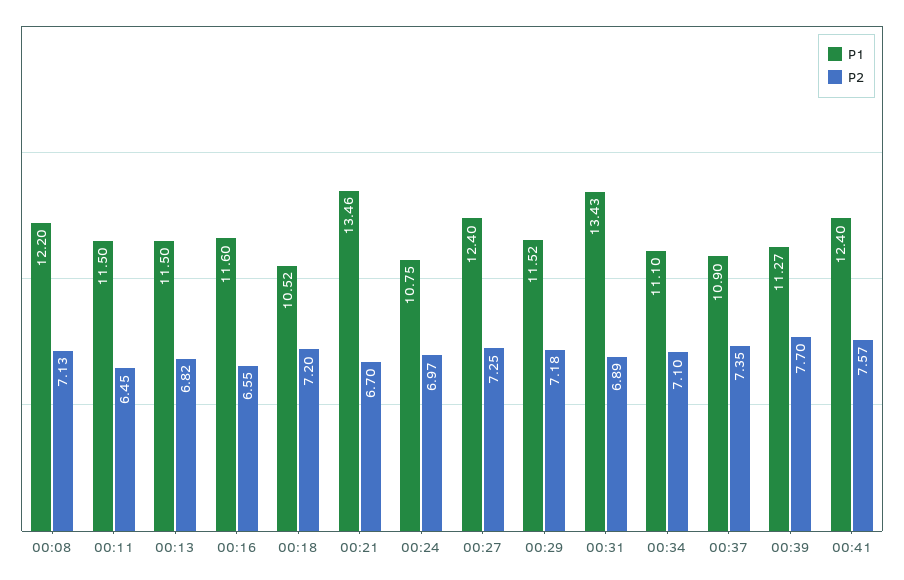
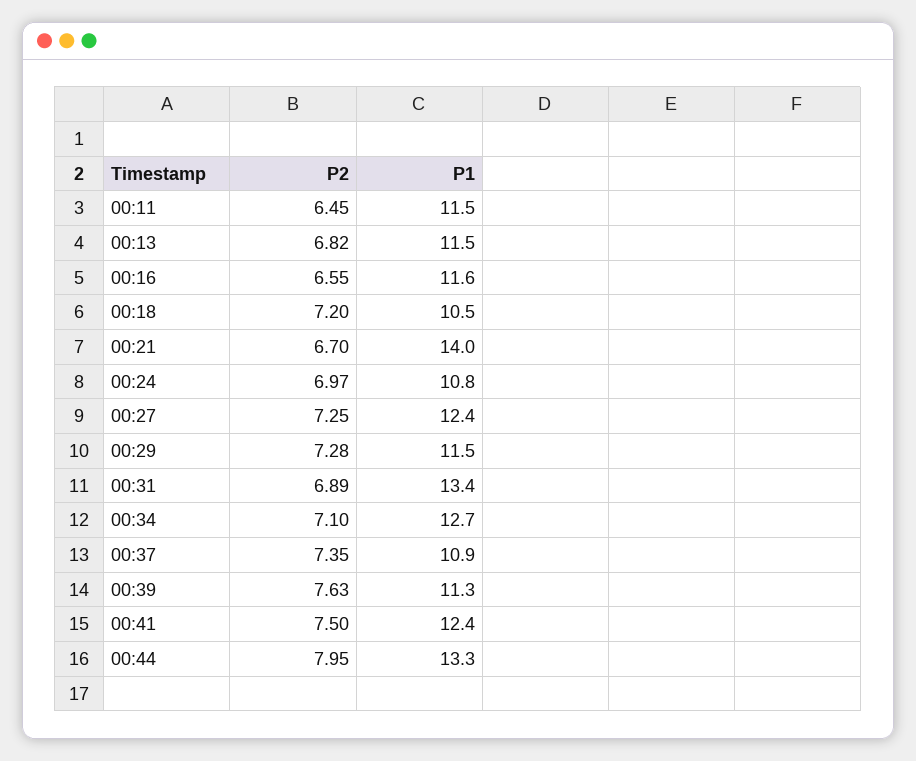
P1, 00:08: 12.2 -> none
P2, 00:08: 7.13 -> none
P1, 00:21: 13.46 -> 14
P2, 00:29: 7.18 -> 7.28
P1, 00:34: 11.1 -> 12.7
P2, 00:39: 7.7 -> 7.63
P2, 00:41: 7.57 -> 7.5
P2, 00:44: none -> 7.95
P1, 00:44: none -> 13.3

